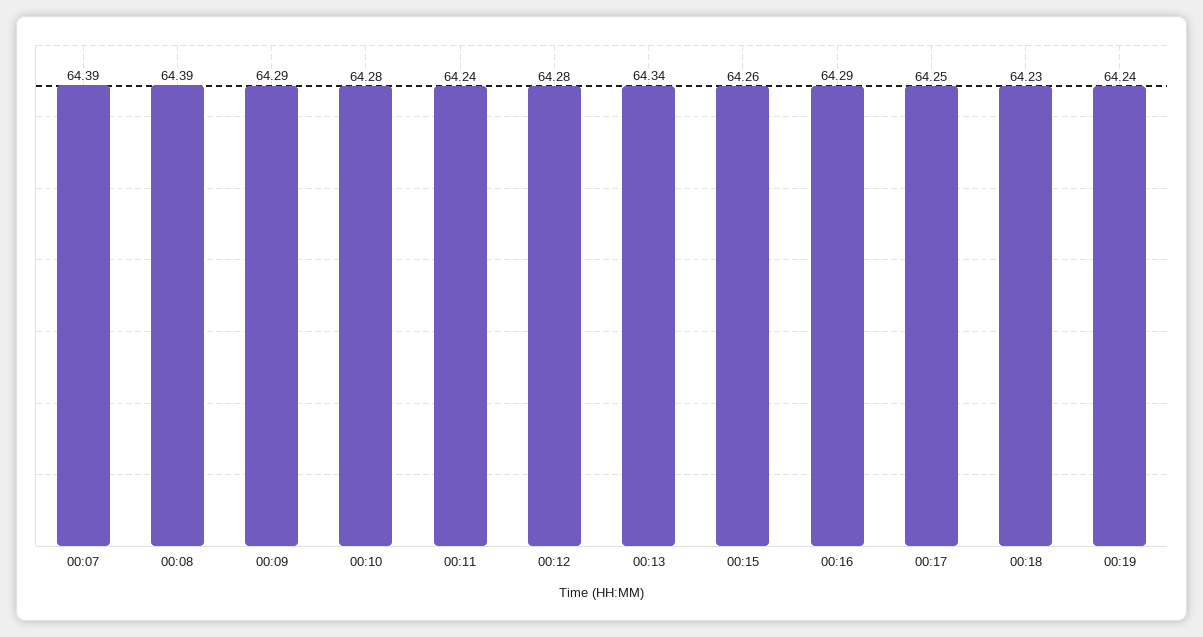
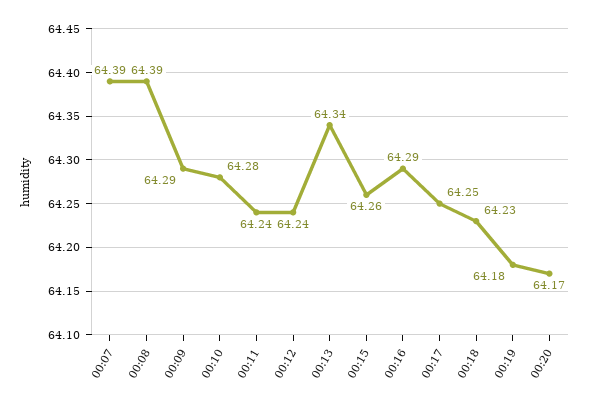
00:12: 64.28 -> 64.24
00:19: 64.24 -> 64.18
00:20: none -> 64.17

